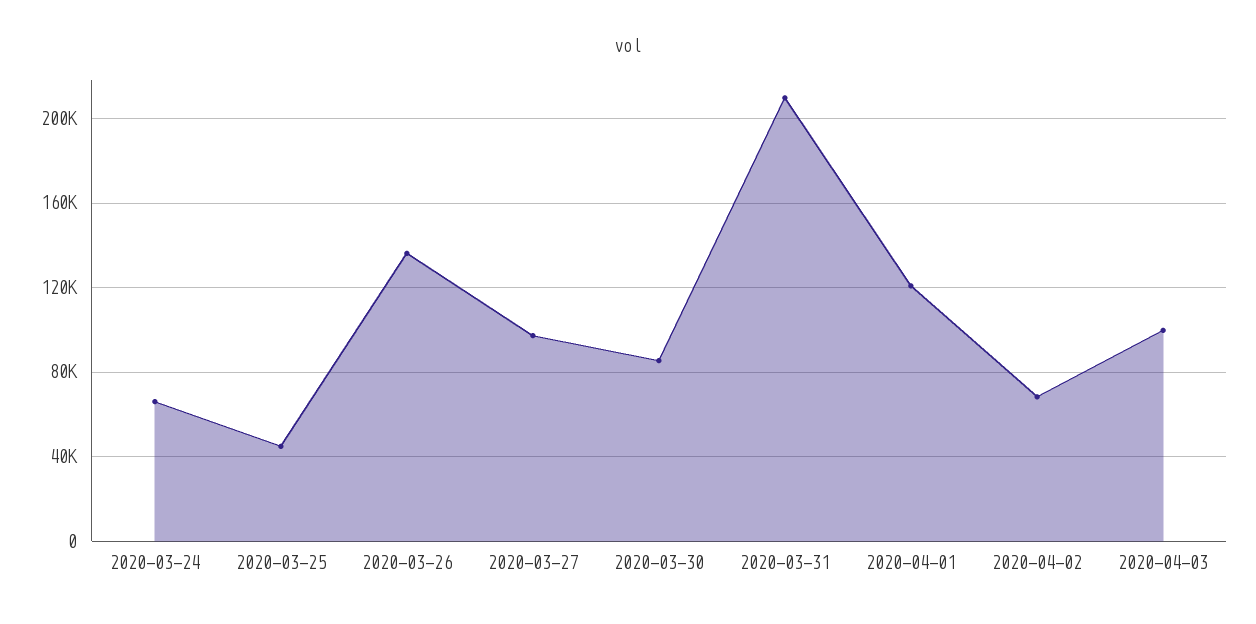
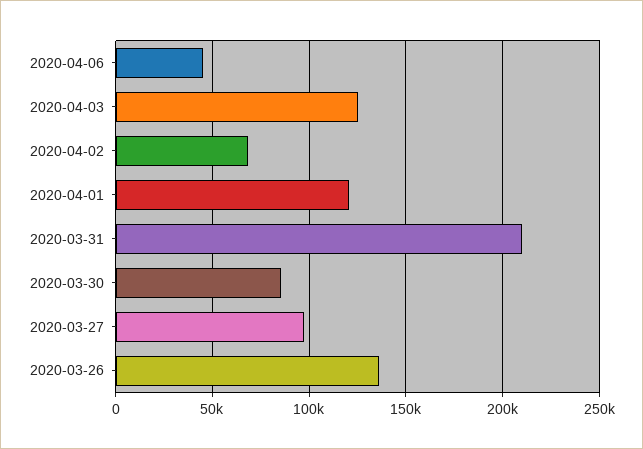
2020-03-24: 65000 -> none
2020-03-25: 45000 -> none
2020-04-03: 100000 -> 125000
2020-04-06: none -> 45000

